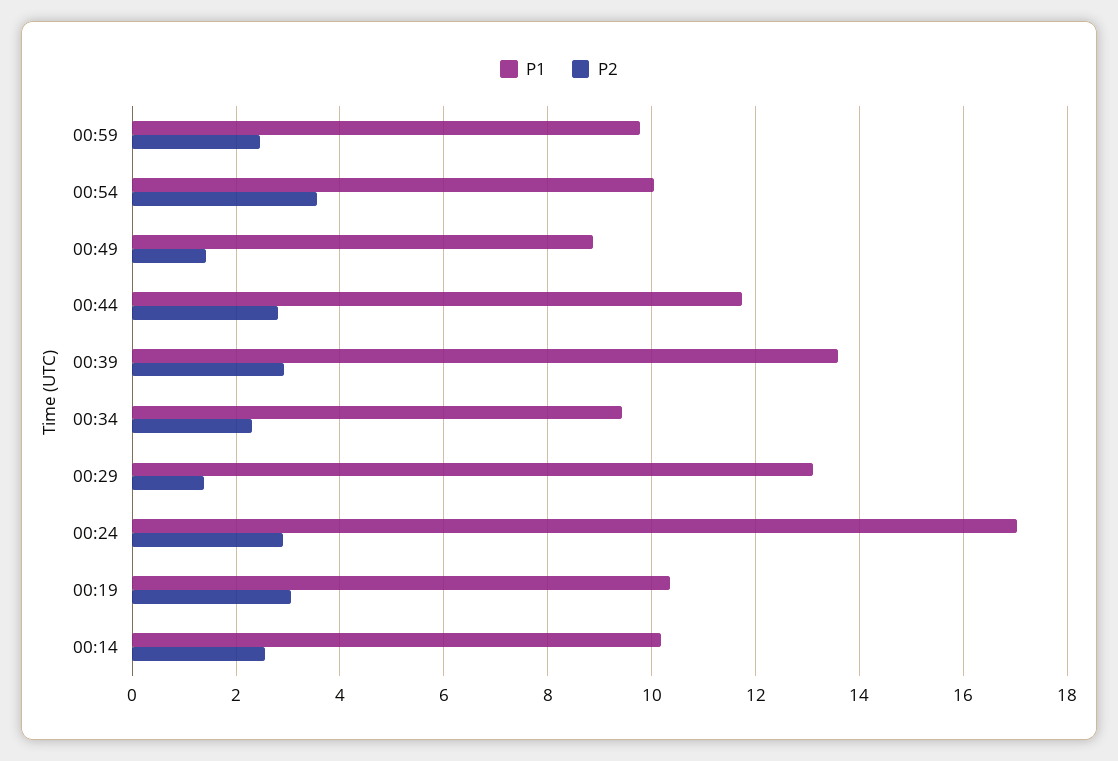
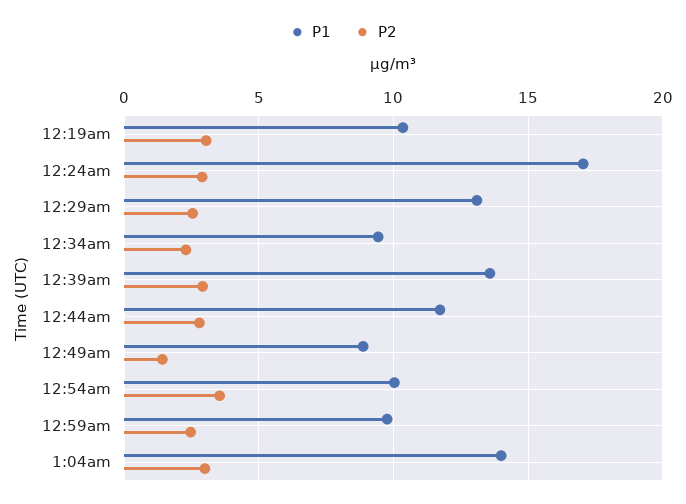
P2, 00:29: 1.4 -> 2.5
P1, 00:14: 10.2 -> none
P2, 00:14: 2.6 -> none
P1, 1:04am: none -> 14
P2, 1:04am: none -> 3

